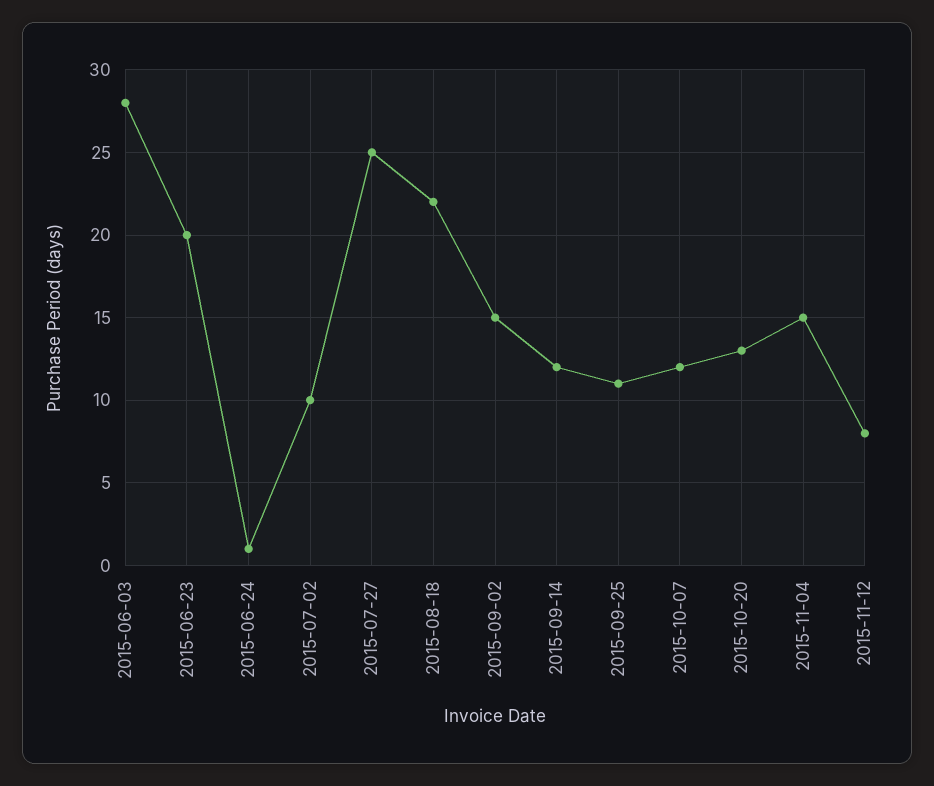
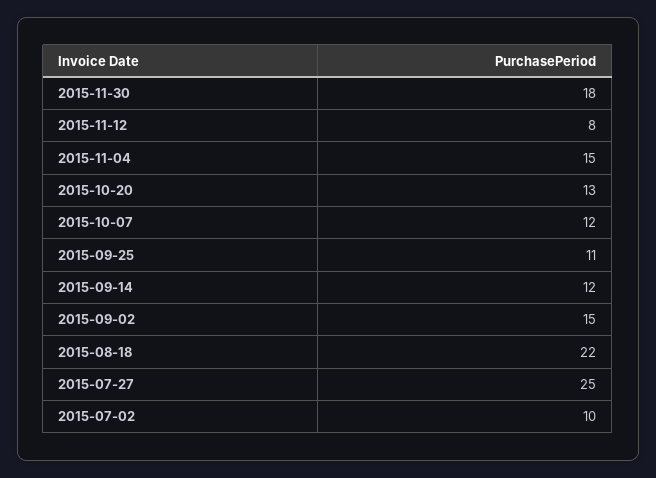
2015-06-03: 28 -> none
2015-06-23: 20 -> none
2015-06-24: 1 -> none
2015-11-30: none -> 18

